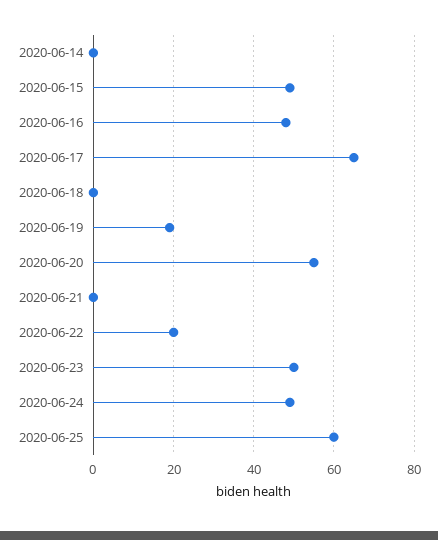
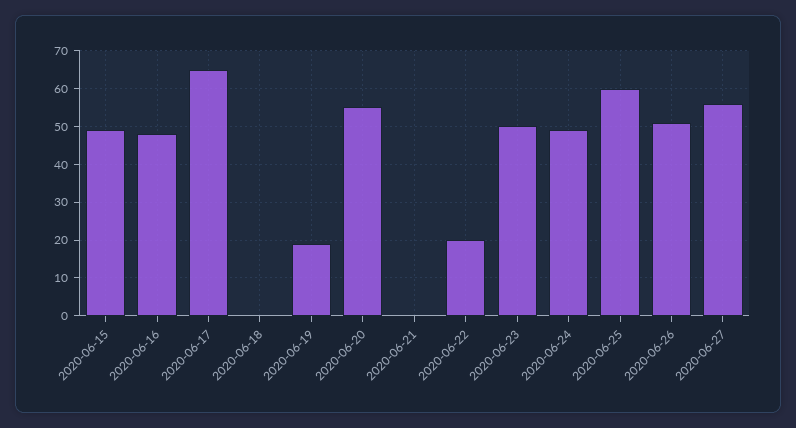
2020-06-14: 0 -> none
2020-06-26: none -> 50
2020-06-27: none -> 55

